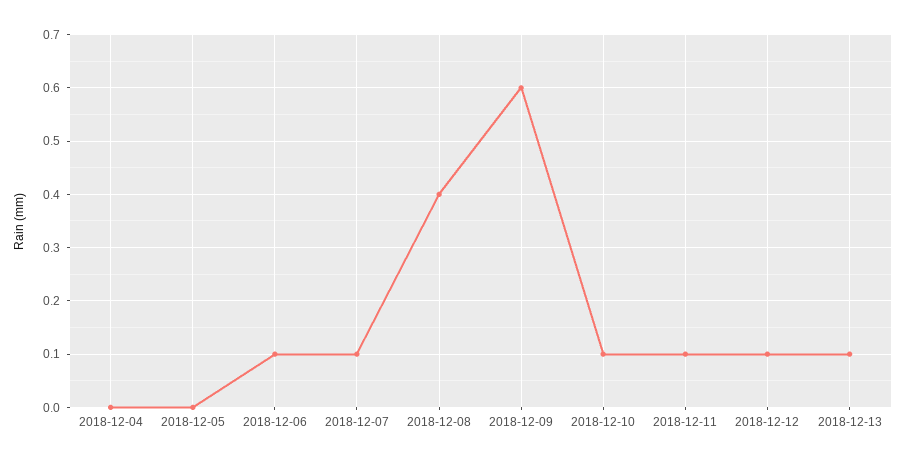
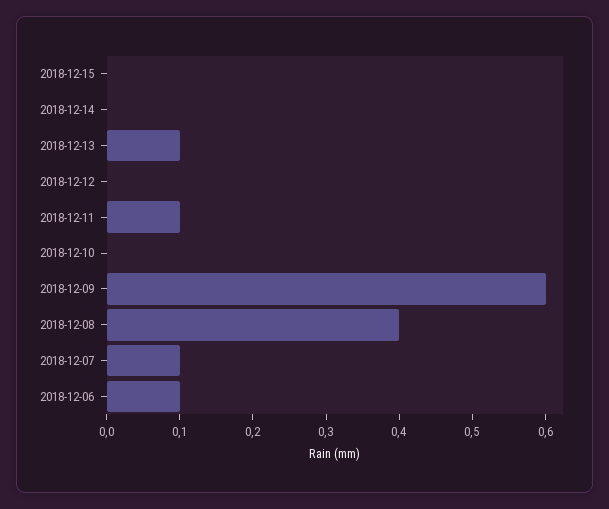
2018-12-04: 0 -> none
2018-12-05: 0 -> none
2018-12-10: 0.1 -> 0
2018-12-12: 0.1 -> 0
2018-12-15: none -> 0
2018-12-14: none -> 0

